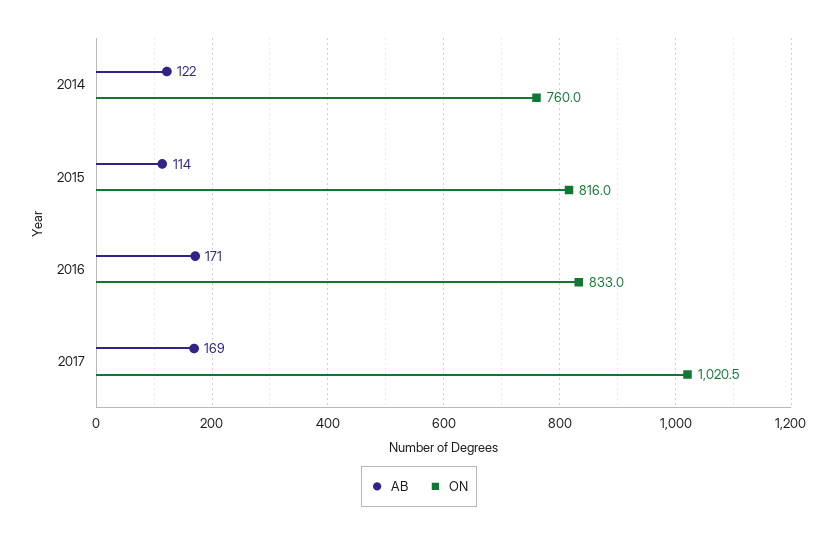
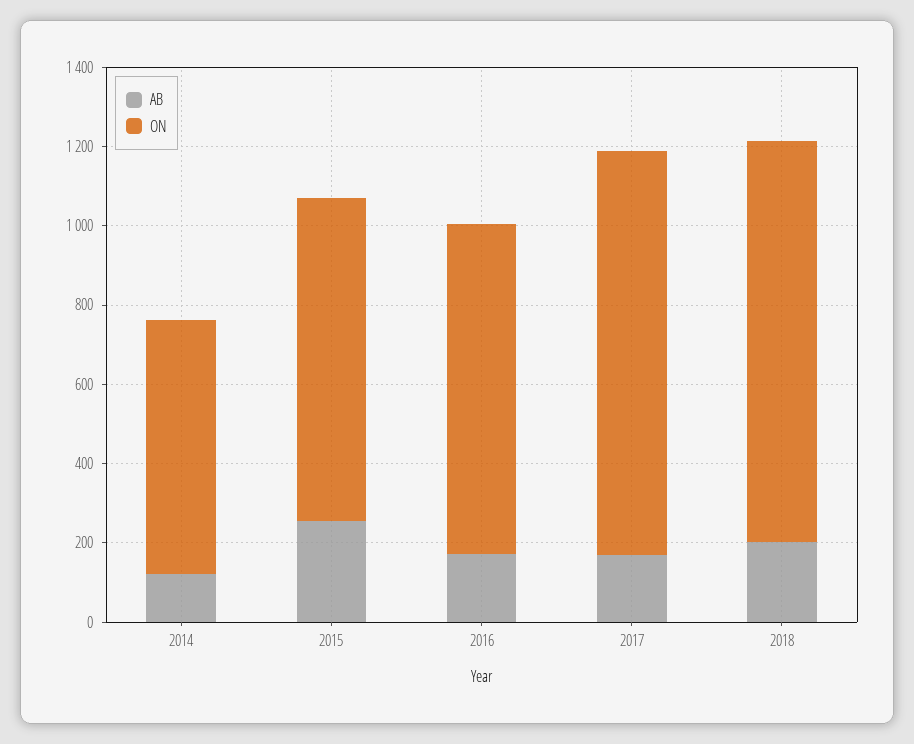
ON, 2014: 760 -> 650
AB, 2015: 114 -> 250
AB, 2018: none -> 200
ON, 2018: none -> 1000

